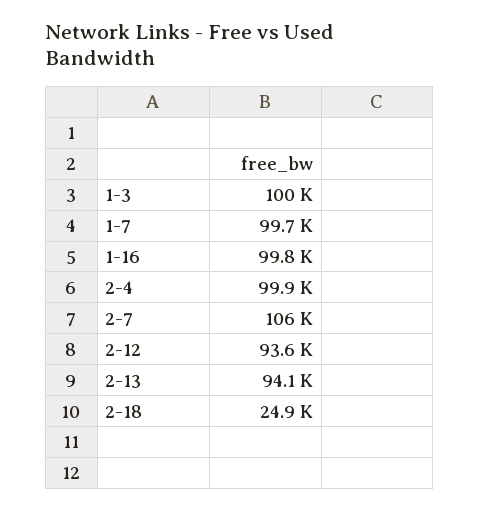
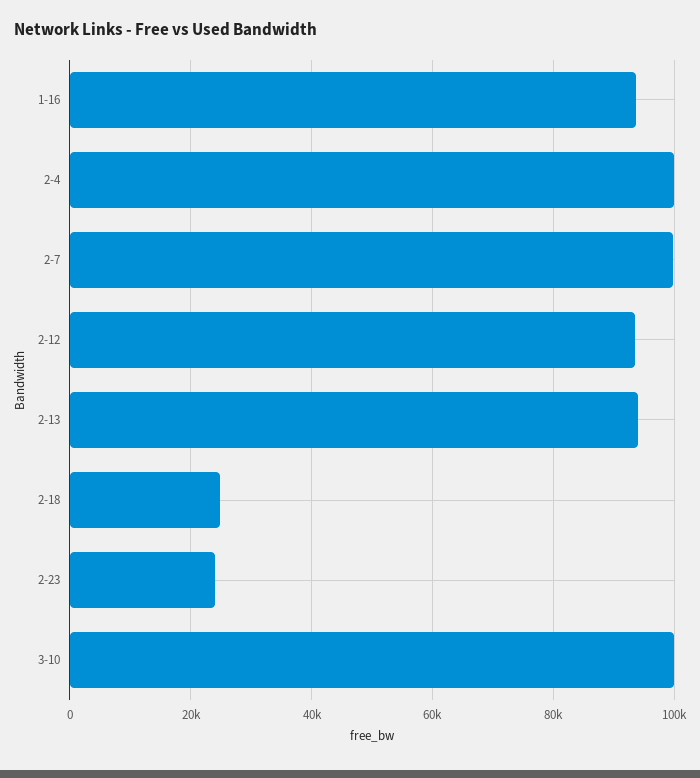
1-3: 100000 -> none
1-7: 99700 -> none
1-16: 99800 -> 94000
2-7: 106000 -> 100000
2-23: none -> 24000
3-10: none -> 100000

